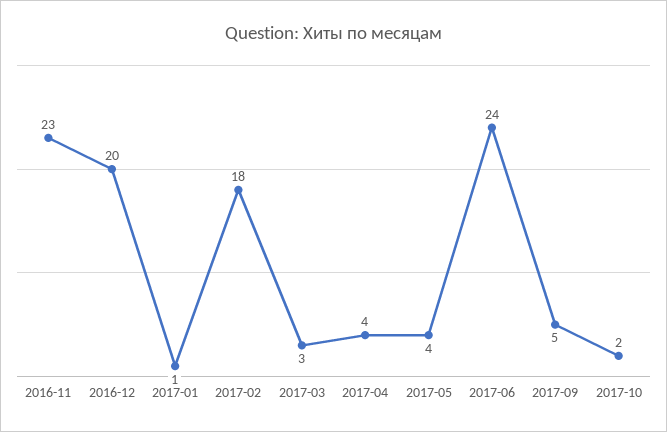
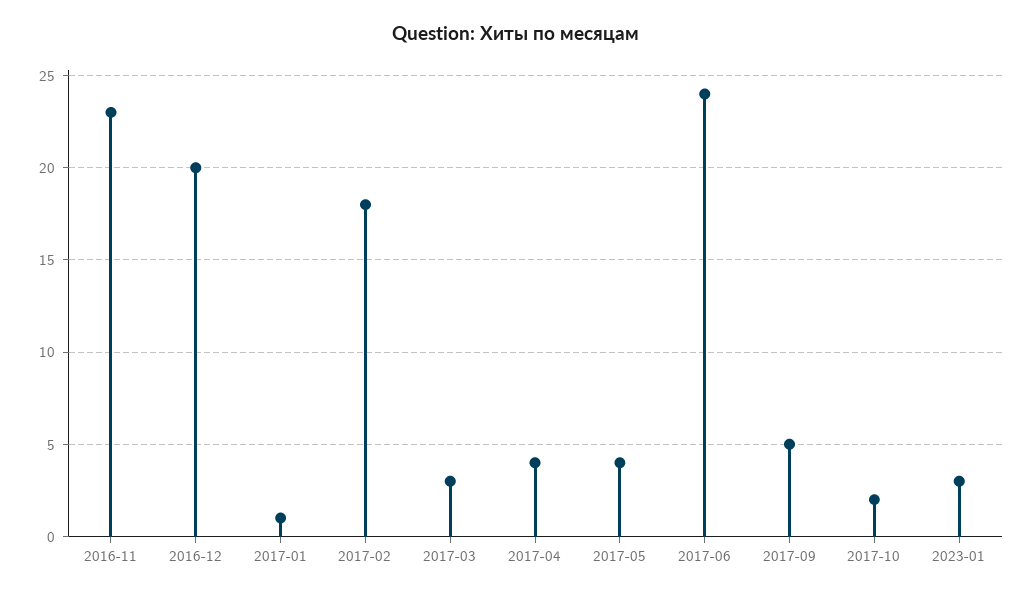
2023-01: none -> 3

